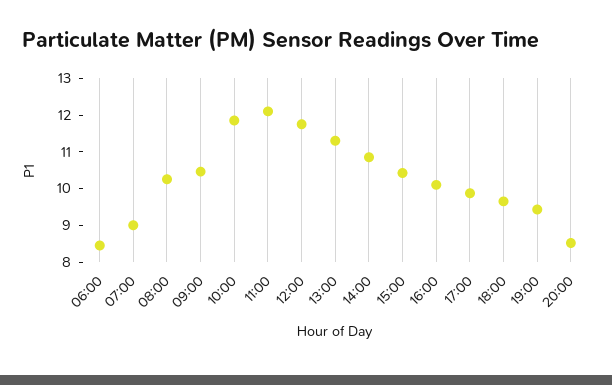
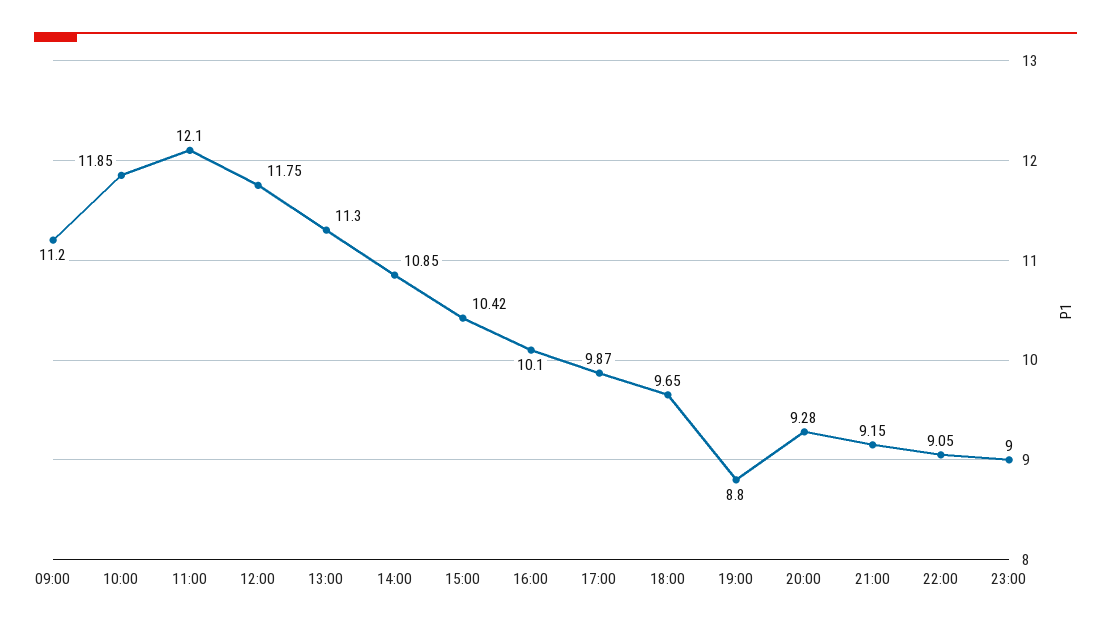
06:00: 8.5 -> none
07:00: 9 -> none
08:00: 10.25 -> none
09:00: 10.5 -> 11.2
19:00: 9.5 -> 8.8
20:00: 8.5 -> 9.28
21:00: none -> 9.15
22:00: none -> 9.05
23:00: none -> 9

